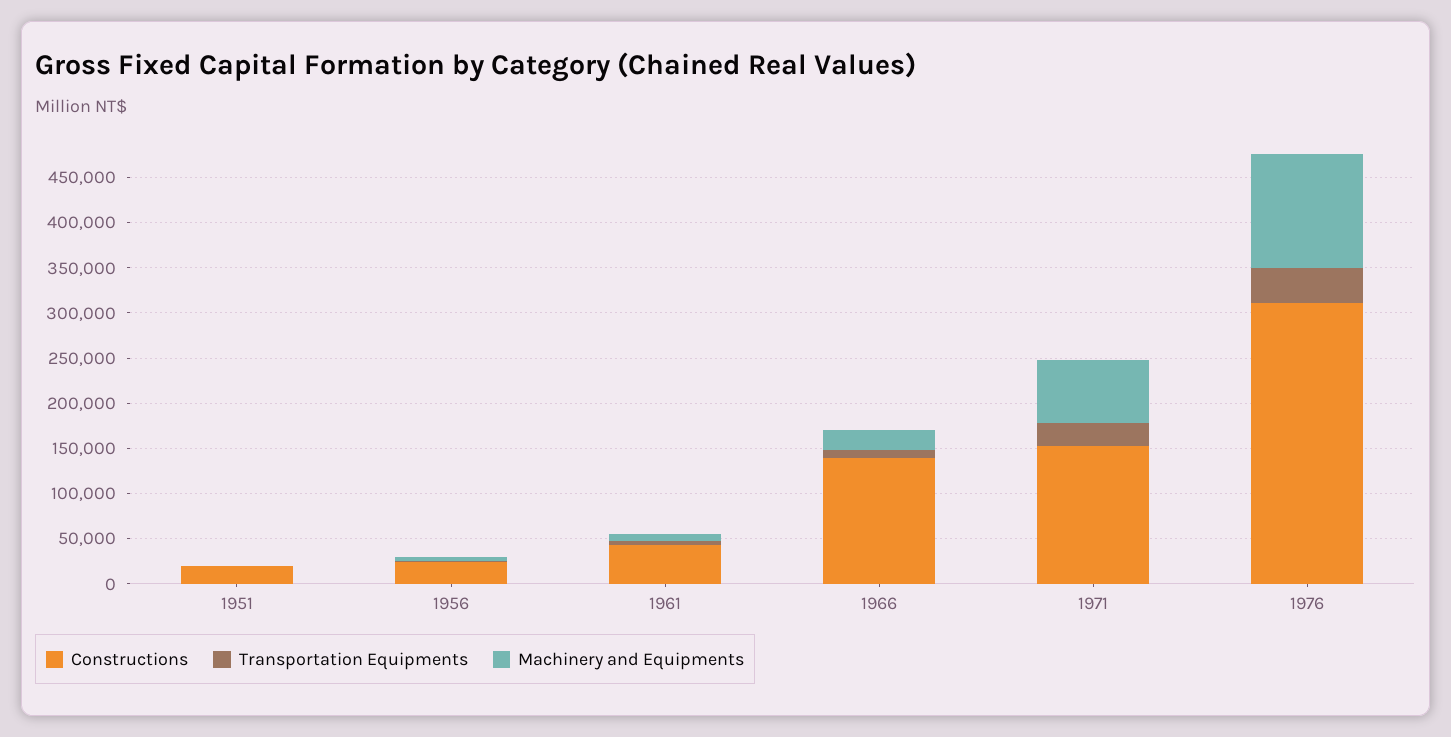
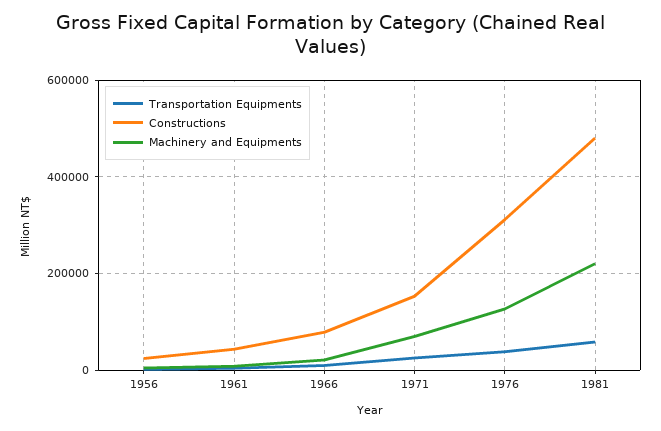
Constructions, 1951: 20000 -> none
Transportation Equipments, 1951: 0 -> none
Machinery and Equipments, 1951: 0 -> none
Constructions, 1966: 140000 -> 80000
Transportation Equipments, 1981: none -> 60000
Constructions, 1981: none -> 480000
Machinery and Equipments, 1981: none -> 220000

